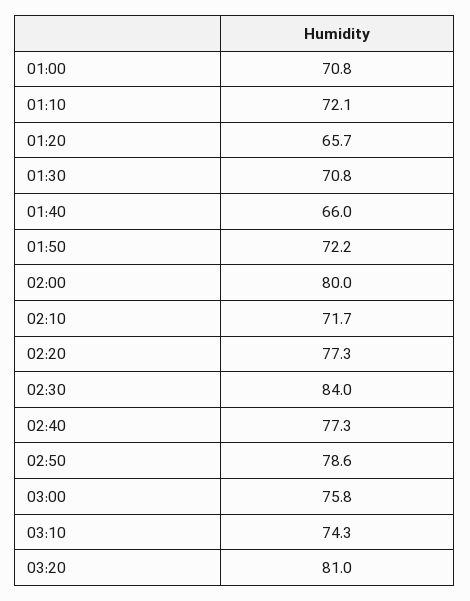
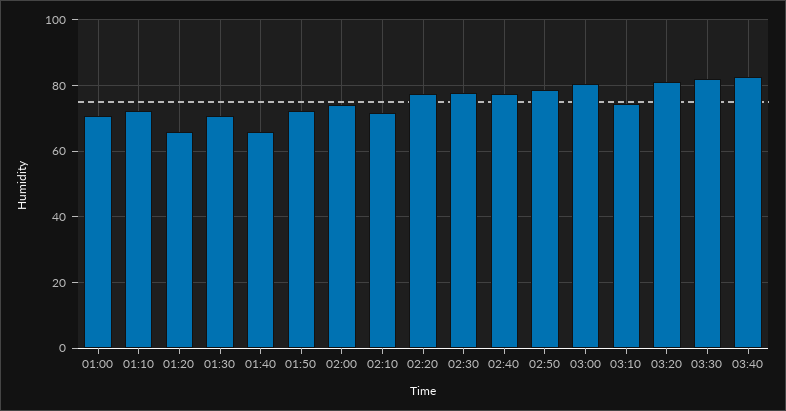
02:00: 80 -> 74
02:30: 84 -> 78
03:00: 75.8 -> 80
03:30: none -> 82
03:40: none -> 82

